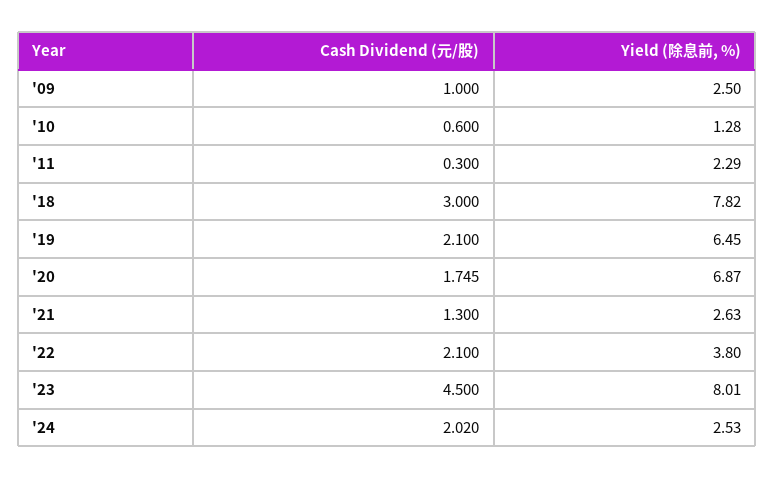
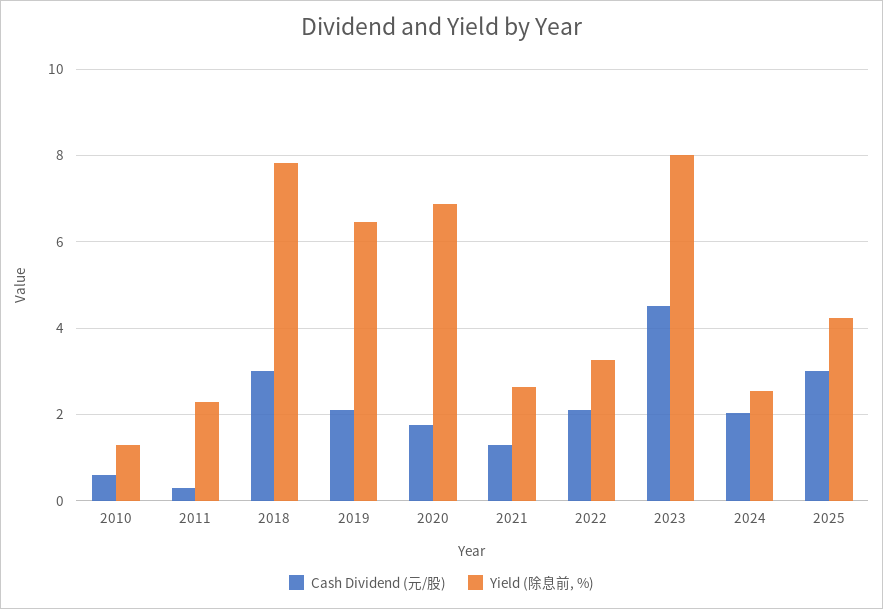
Cash Dividend (元/股), '09: 1 -> none
Yield (除息前, %), '09: 2.5 -> none
Yield (除息前, %), '22: 3.8 -> 3.2
Cash Dividend (元/股), 2025: none -> 3
Yield (除息前, %), 2025: none -> 4.2

